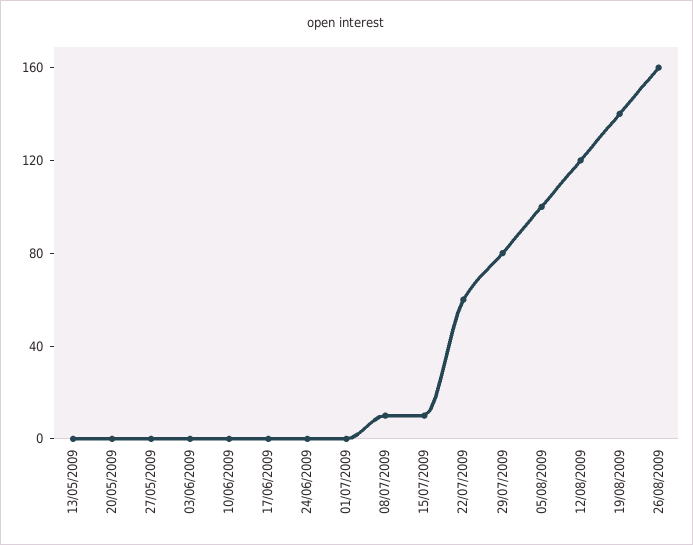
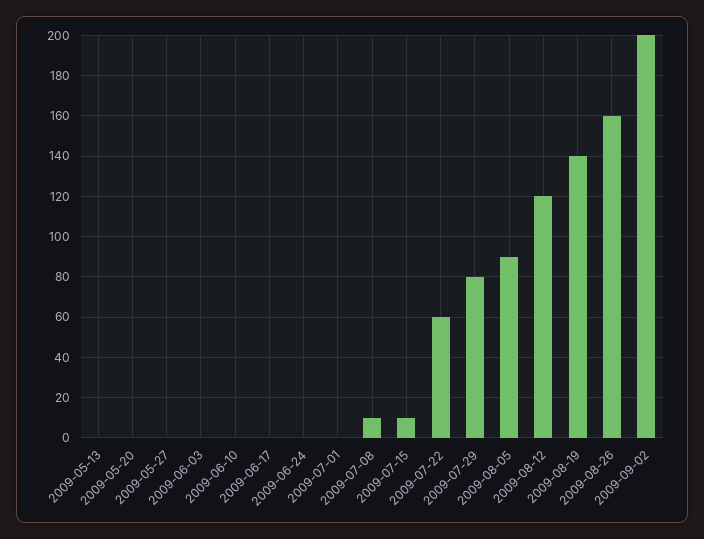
05/08/2009: 100 -> 90
2009-09-02: none -> 200

